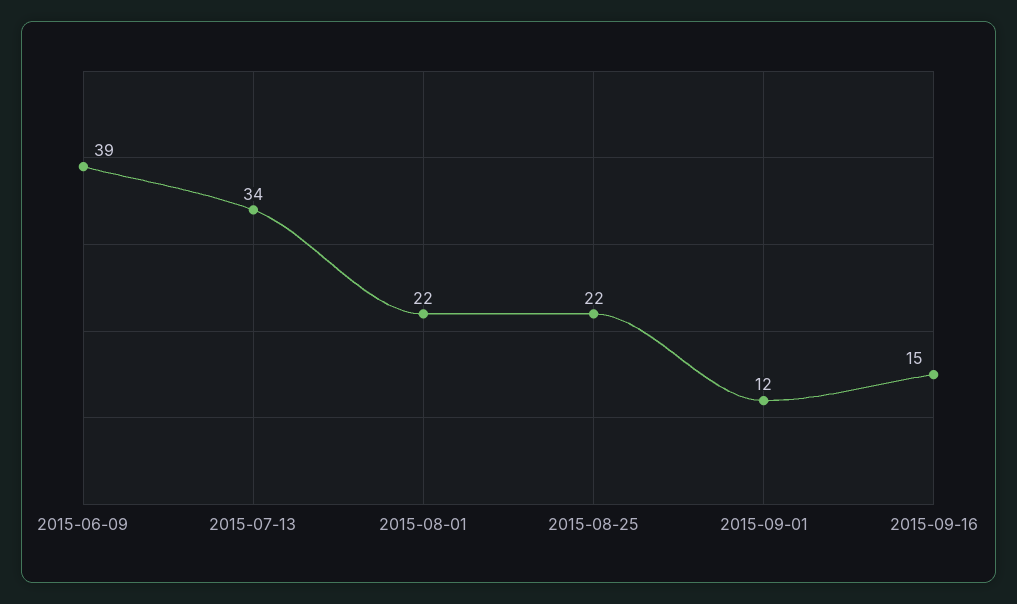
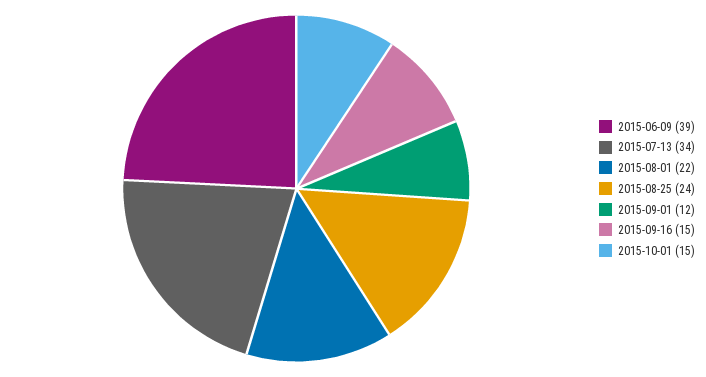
2015-08-25: 22 -> 24
2015-10-01: none -> 15

